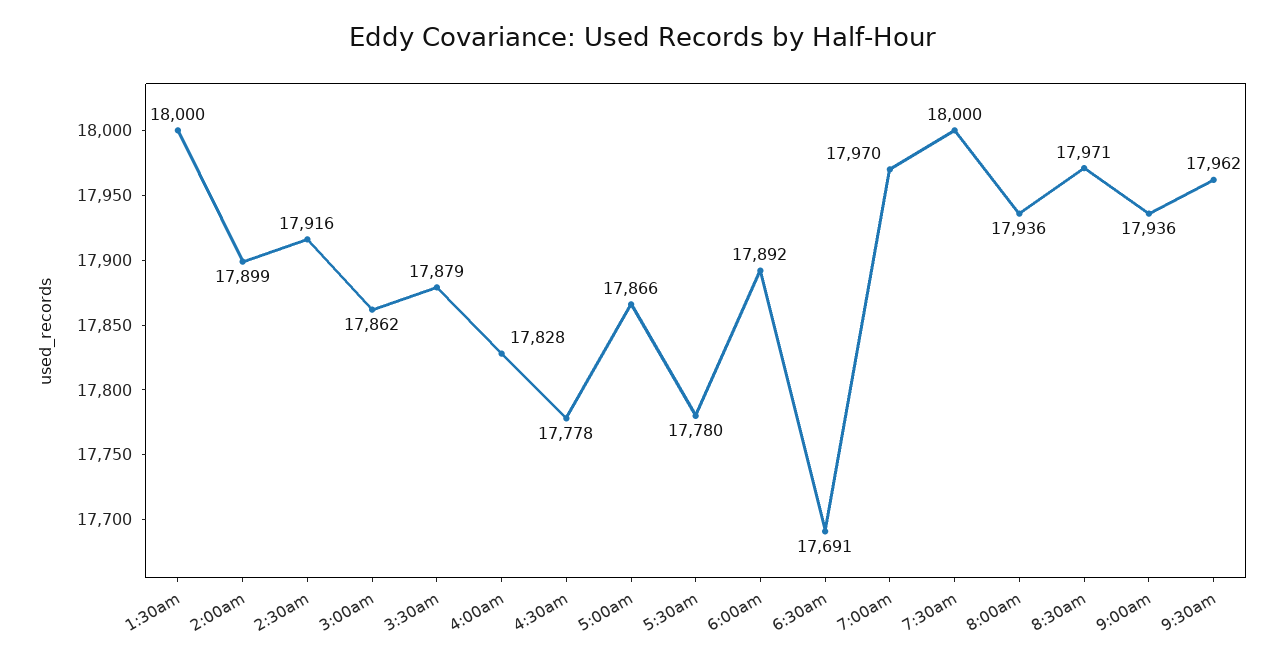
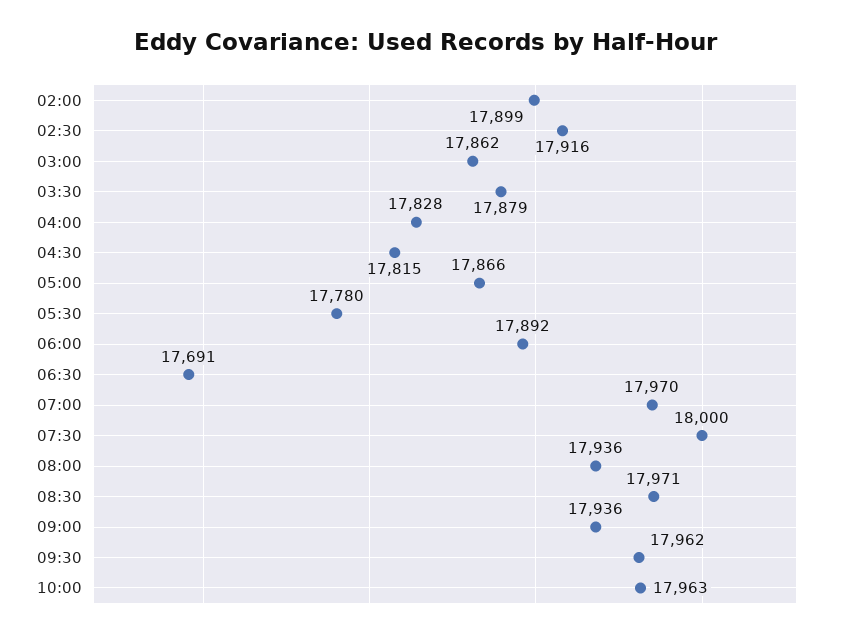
1:30am: 18000 -> none
4:30am: 17778 -> 17815
10:00: none -> 17963

